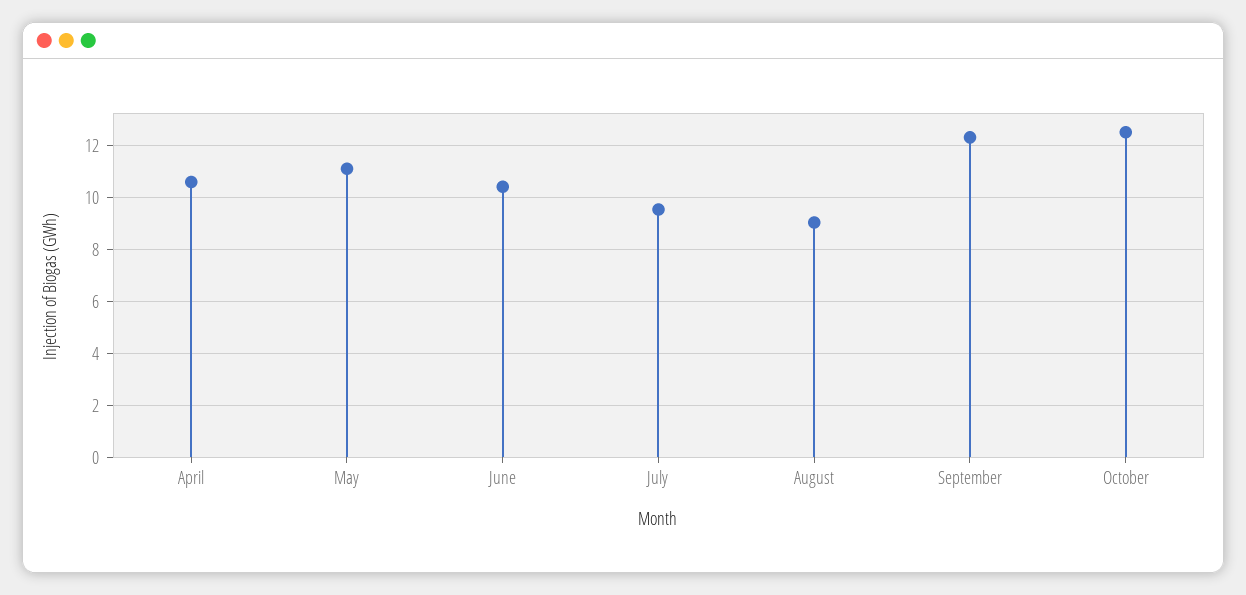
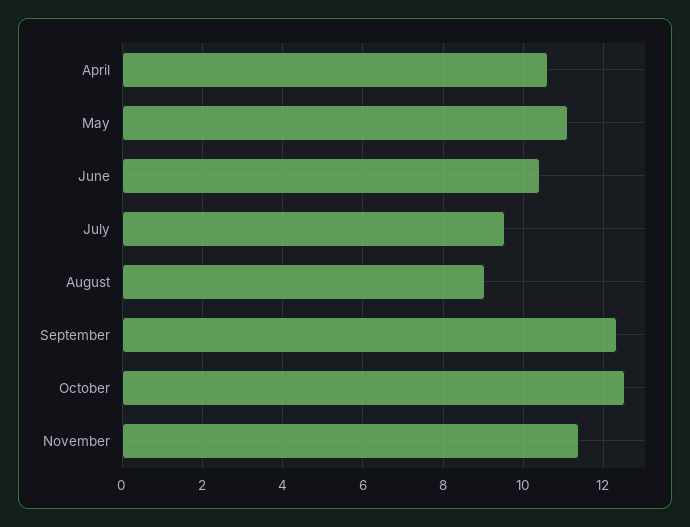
November: none -> 11.4

